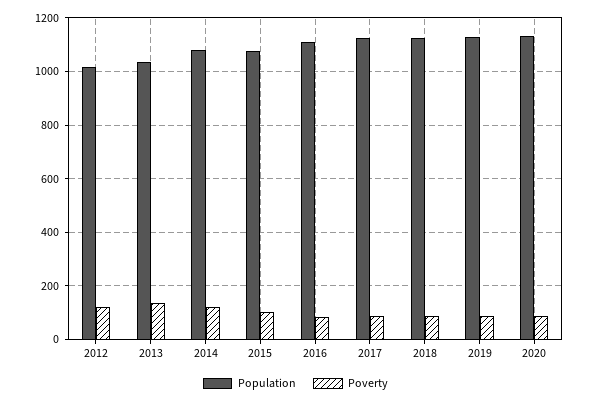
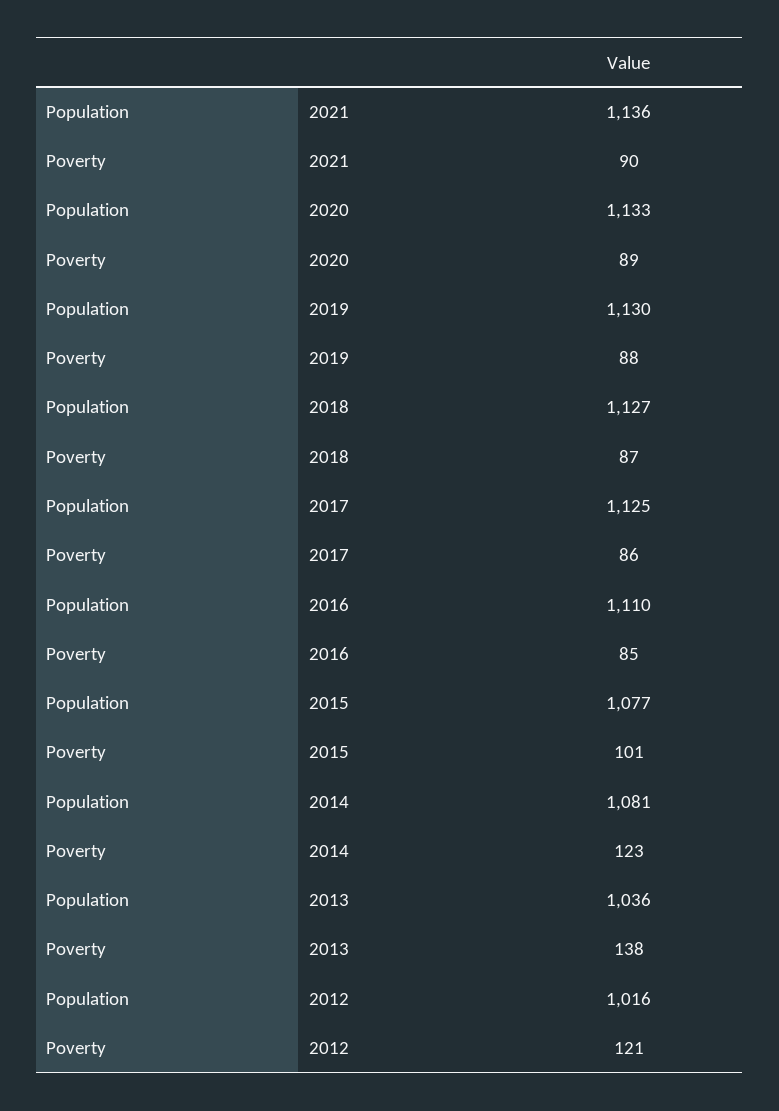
Population, 2021: none -> 1136
Poverty, 2021: none -> 90

